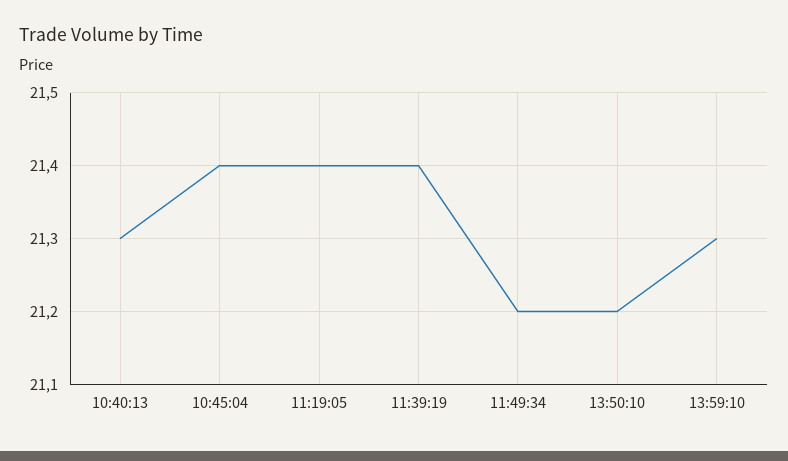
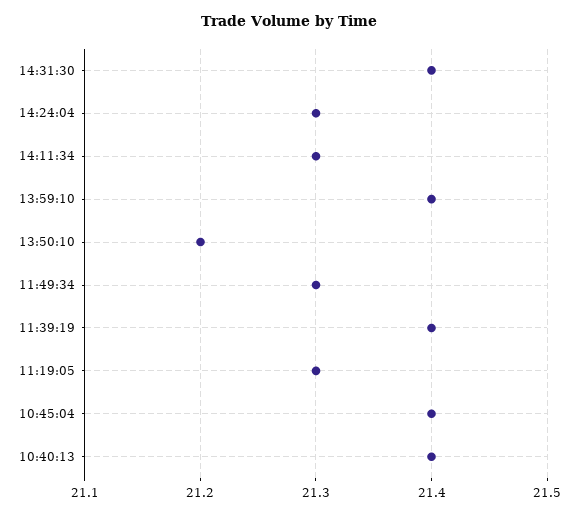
10:40:13: 21.3 -> 21.4
11:19:05: 21.4 -> 21.3
11:49:34: 21.2 -> 21.3
13:59:10: 21.3 -> 21.4
14:31:30: none -> 21.4
14:24:04: none -> 21.3
14:11:34: none -> 21.3

